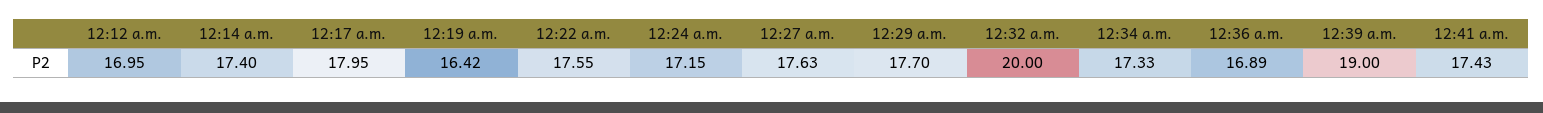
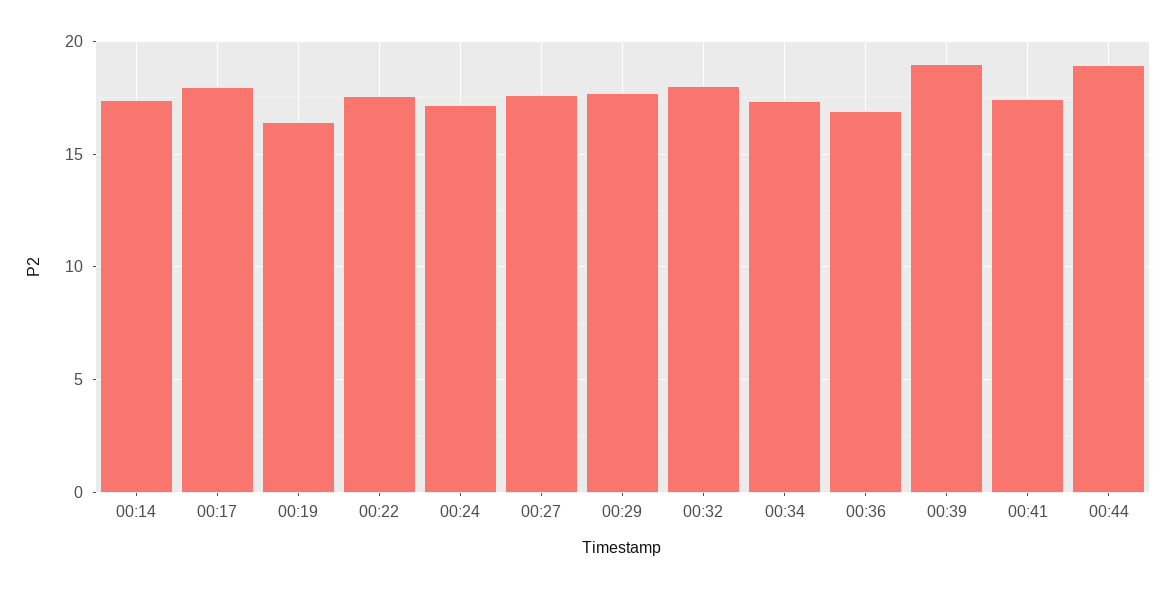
12:12 a.m.: 16.95 -> none
12:32 a.m.: 20 -> 18
00:44: none -> 19

